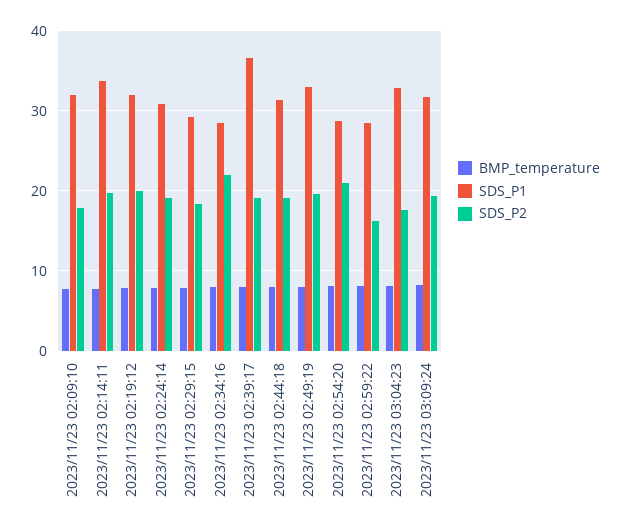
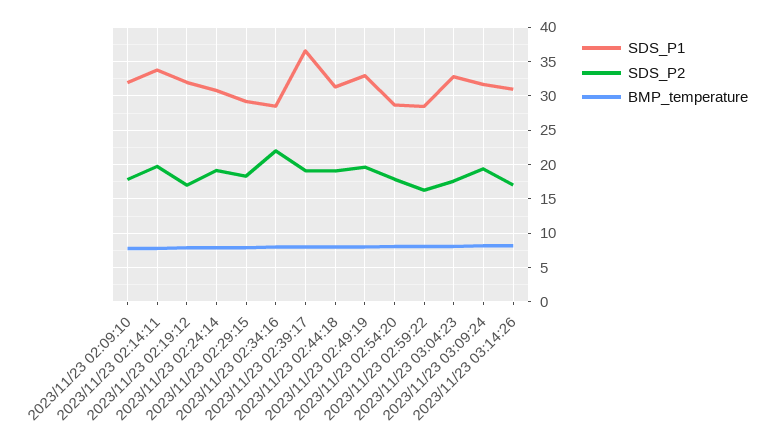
SDS_P2, 2023/11/23 02:19:12: 20 -> 17
SDS_P2, 2023/11/23 02:54:20: 21 -> 18
SDS_P1, 2023/11/23 03:14:26: none -> 31
SDS_P2, 2023/11/23 03:14:26: none -> 17
BMP_temperature, 2023/11/23 03:14:26: none -> 8

